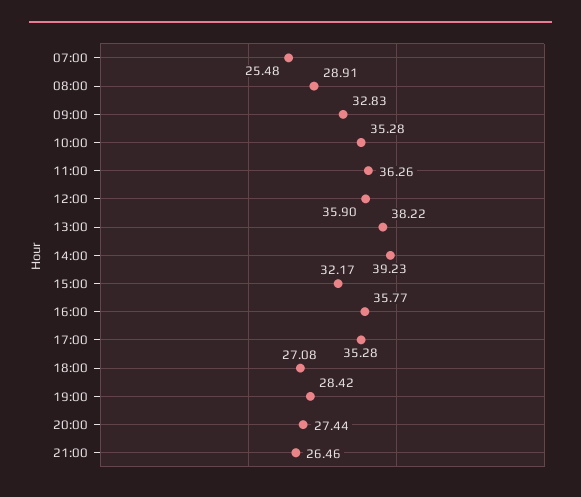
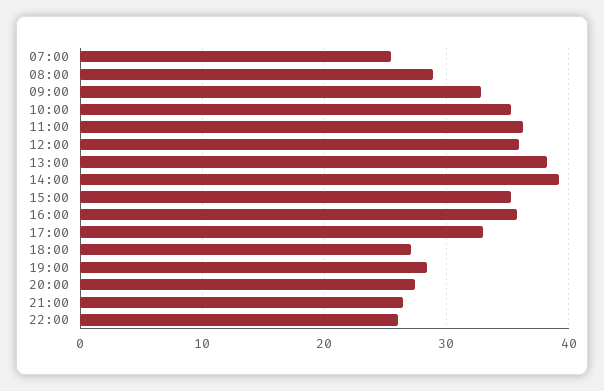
15:00: 32.17 -> 35
17:00: 35.28 -> 33
22:00: none -> 26

